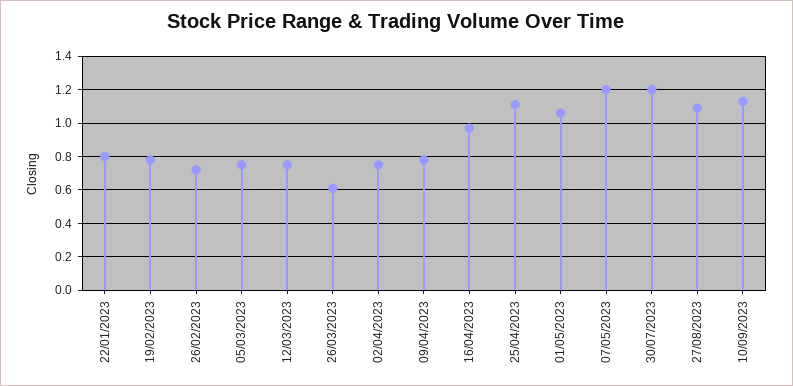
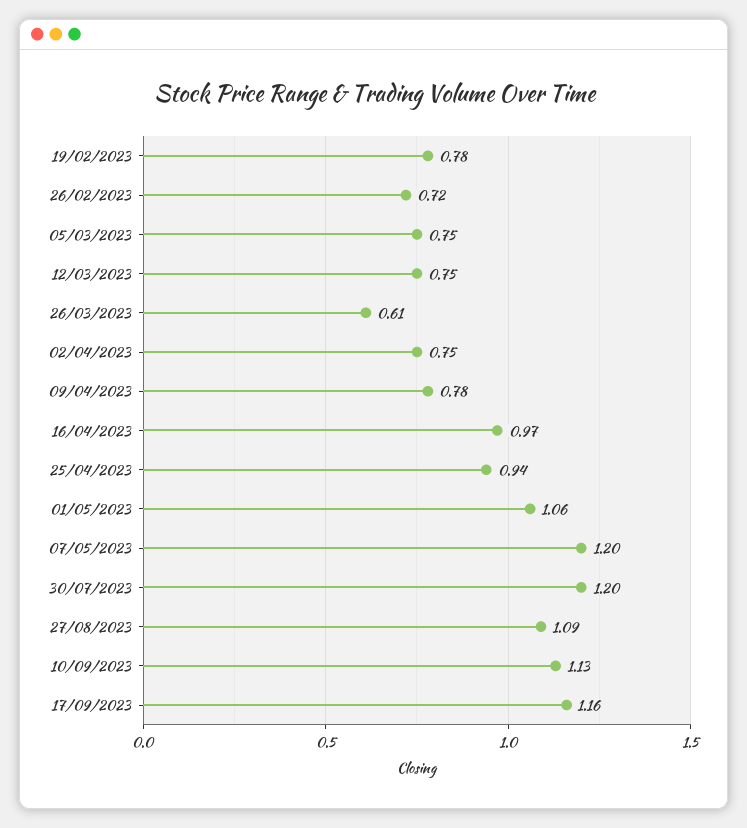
22/01/2023: 0.8 -> none
25/04/2023: 1.1 -> 0.94
17/09/2023: none -> 1.16

